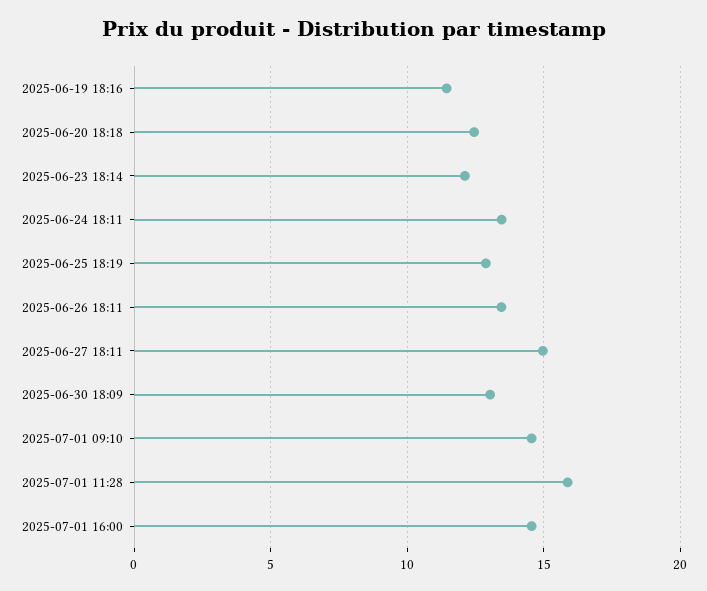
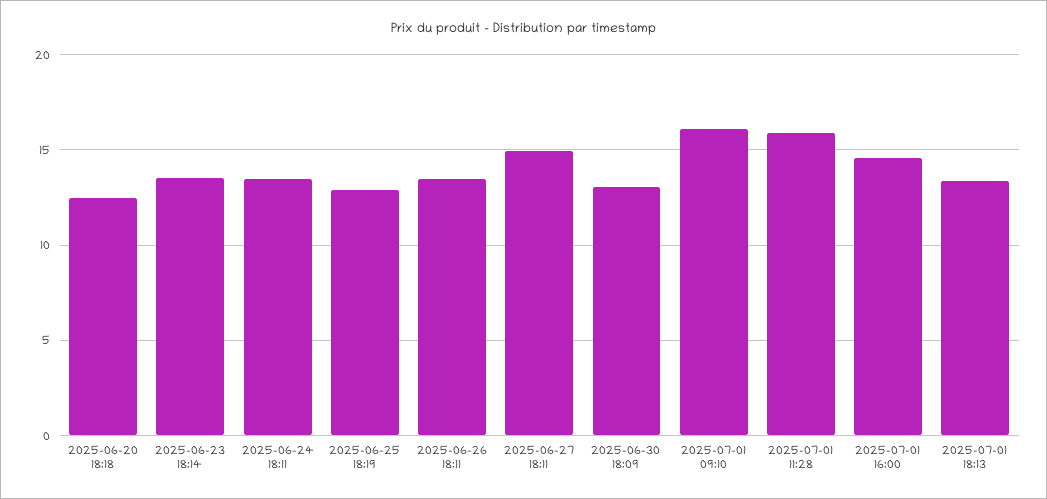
2025-06-19 18:16: 11.5 -> none
2025-06-23 18:14: 12 -> 13.5
2025-07-01 09:10: 14.5 -> 16
2025-07-01 18:13: none -> 13.5

